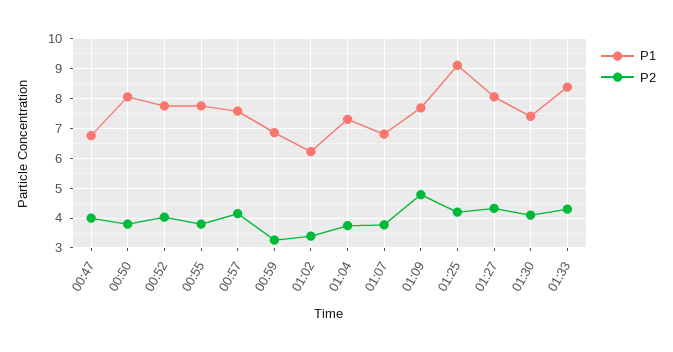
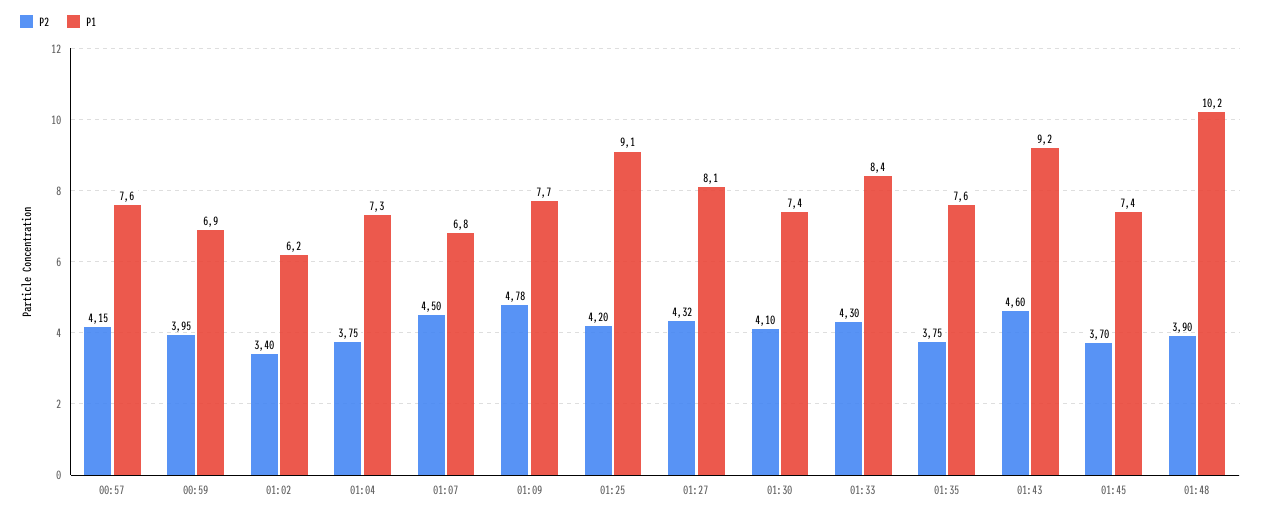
P1, 00:47: 6.75 -> none
P2, 00:47: 4 -> none
P1, 00:50: 8 -> none
P2, 00:50: 3.75 -> none
P1, 00:52: 7.75 -> none
P2, 00:52: 4 -> none
P1, 00:55: 7.75 -> none
P2, 00:55: 3.75 -> none
P2, 00:59: 3.25 -> 3.95
P2, 01:07: 3.75 -> 4.5
P2, 01:35: none -> 3.75
P1, 01:35: none -> 7.6
P2, 01:43: none -> 4.6
P1, 01:43: none -> 9.2
P2, 01:45: none -> 3.7
P1, 01:45: none -> 7.4
P2, 01:48: none -> 3.9
P1, 01:48: none -> 10.2

